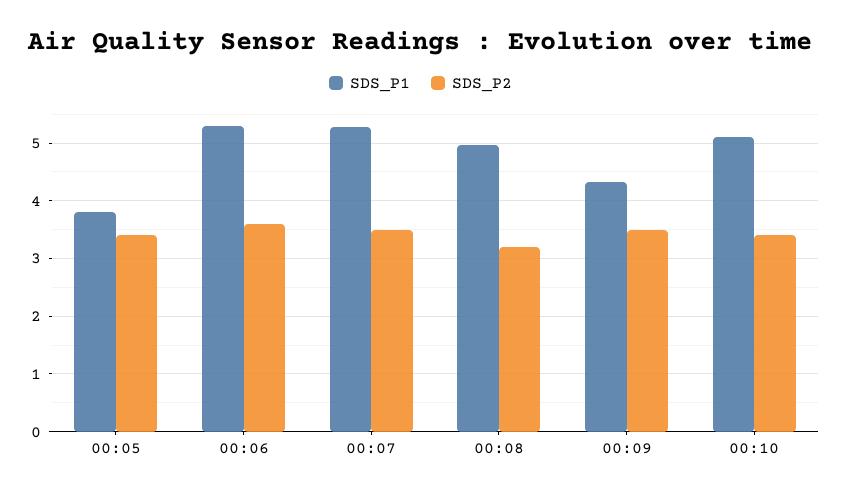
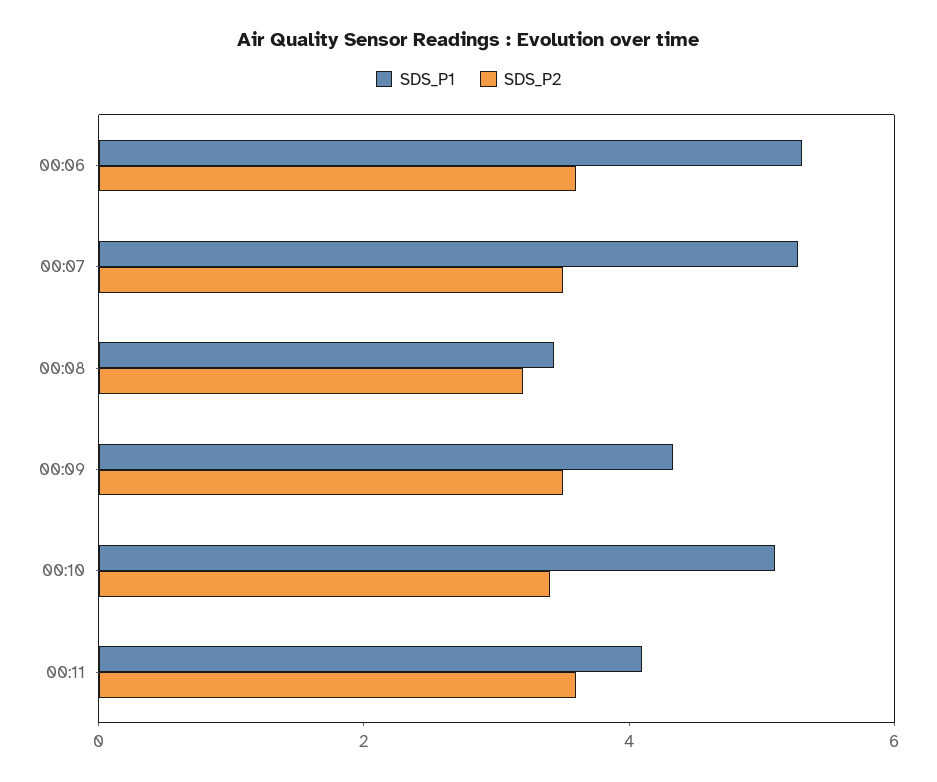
SDS_P1, 00:05: 3.8 -> none
SDS_P2, 00:05: 3.4 -> none
SDS_P1, 00:08: 5 -> 3.5
SDS_P1, 00:11: none -> 4
SDS_P2, 00:11: none -> 3.5

